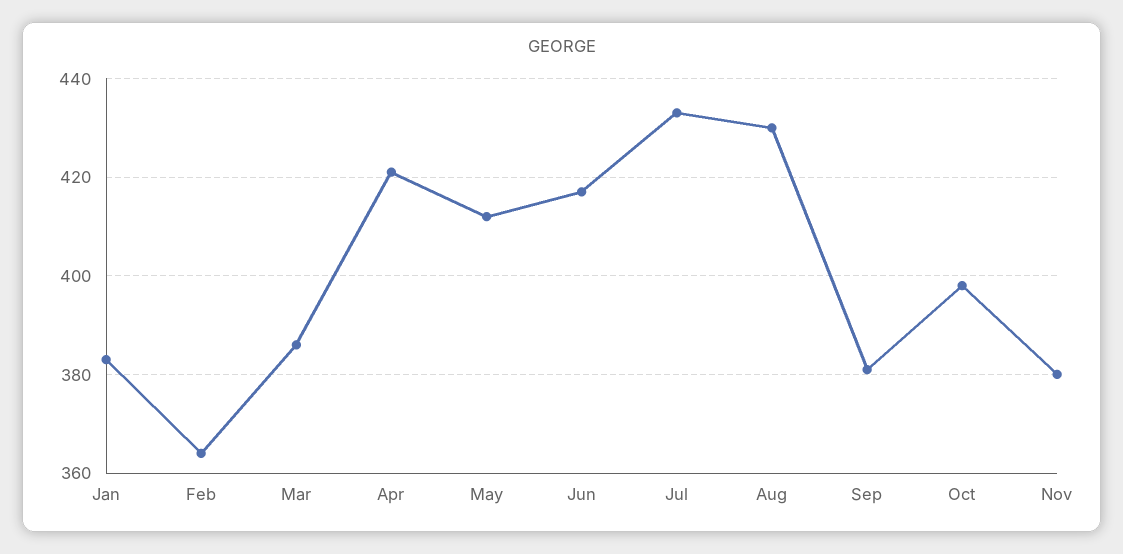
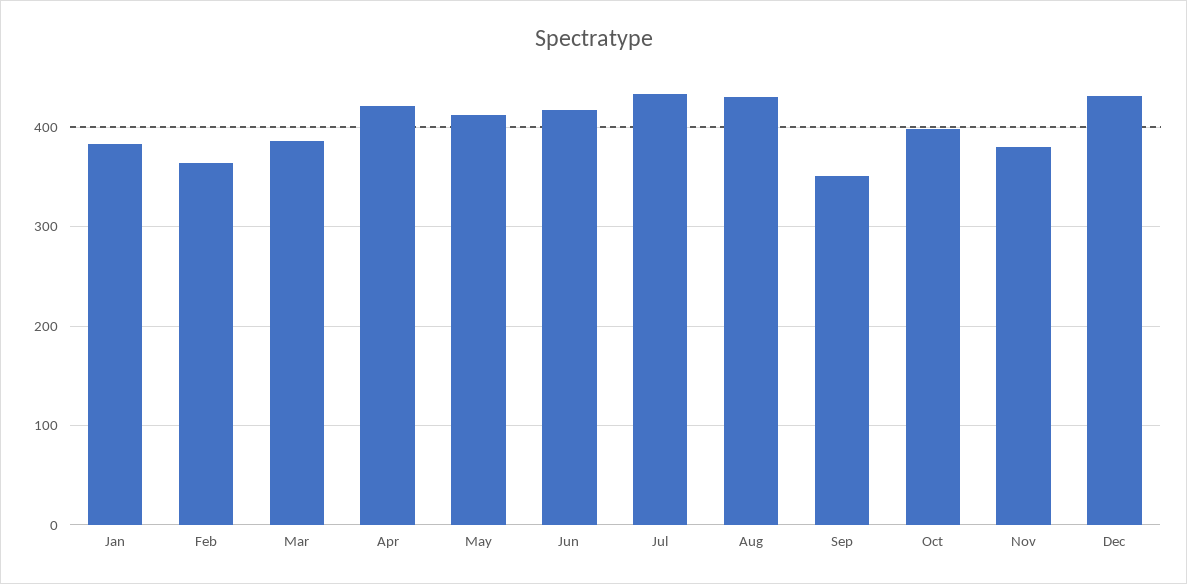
Sep: 380 -> 350
Dec: none -> 430

